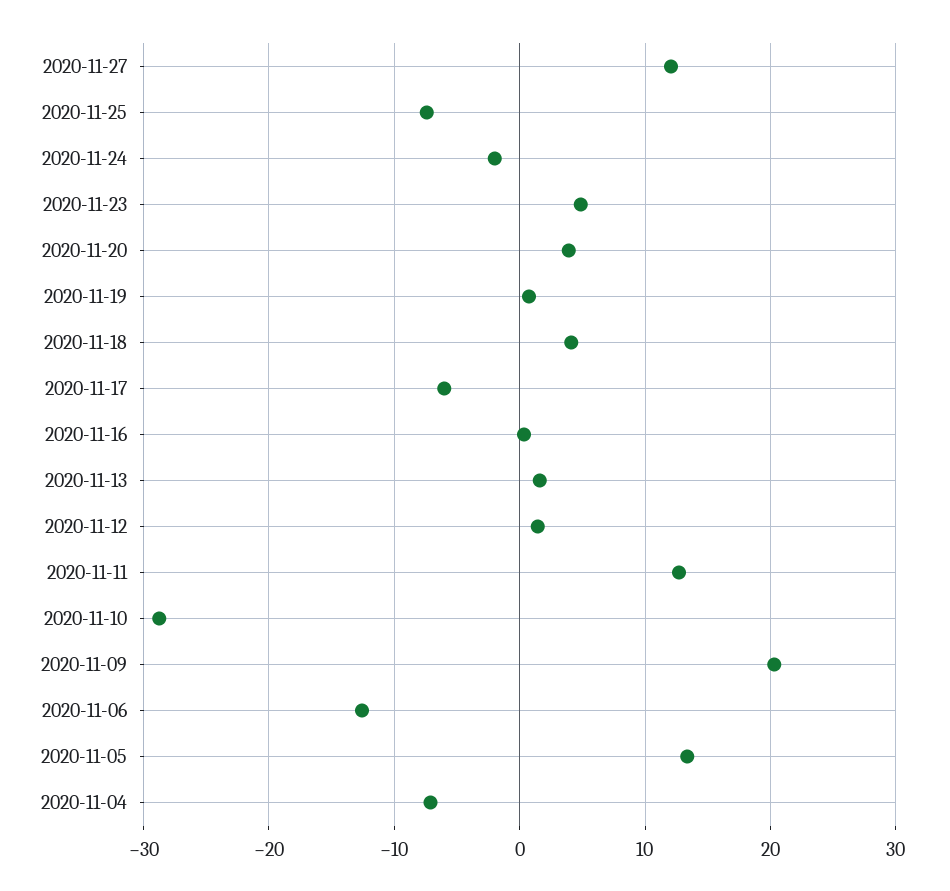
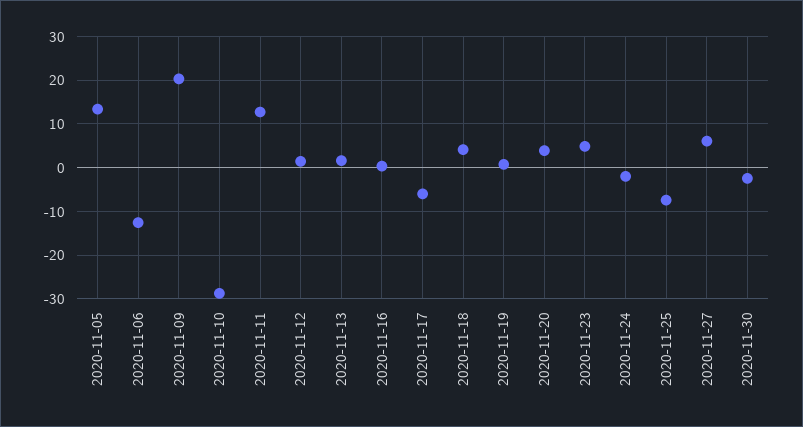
2020-11-27: 12 -> 6
2020-11-04: -7 -> none
2020-11-30: none -> -2

